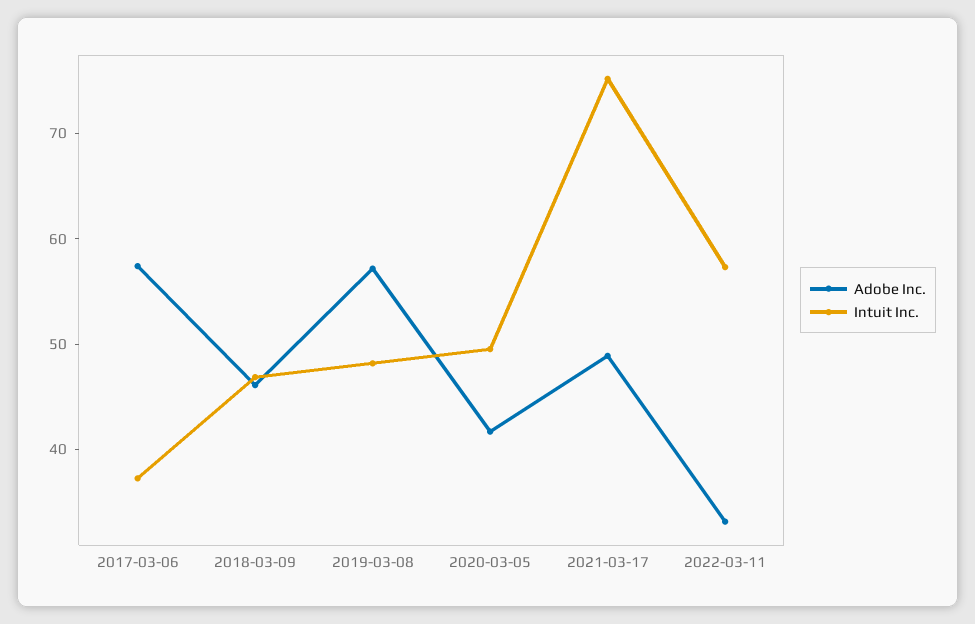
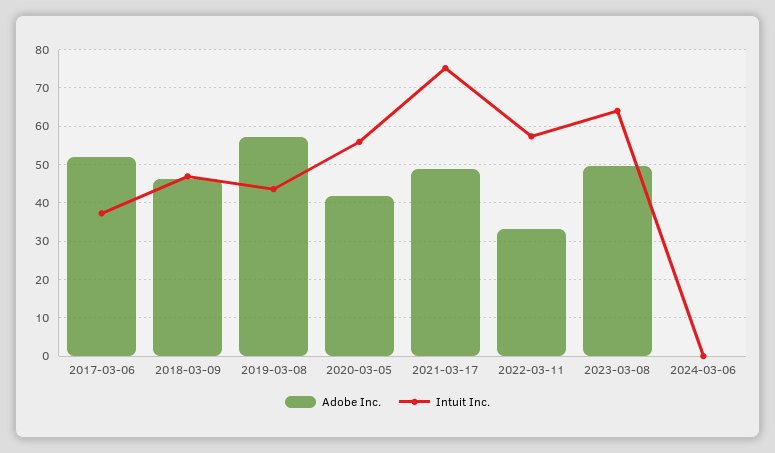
Adobe Inc., 2017-03-06: 58 -> 52
Intuit Inc., 2019-03-08: 48 -> 44
Intuit Inc., 2020-03-05: 50 -> 56
Adobe Inc., 2023-03-08: none -> 50
Intuit Inc., 2023-03-08: none -> 64
Adobe Inc., 2024-03-06: none -> 0
Intuit Inc., 2024-03-06: none -> 0

